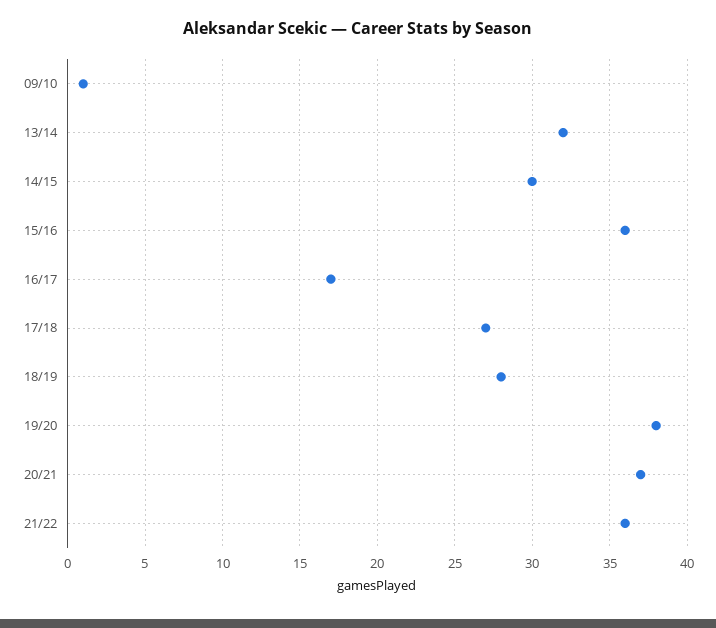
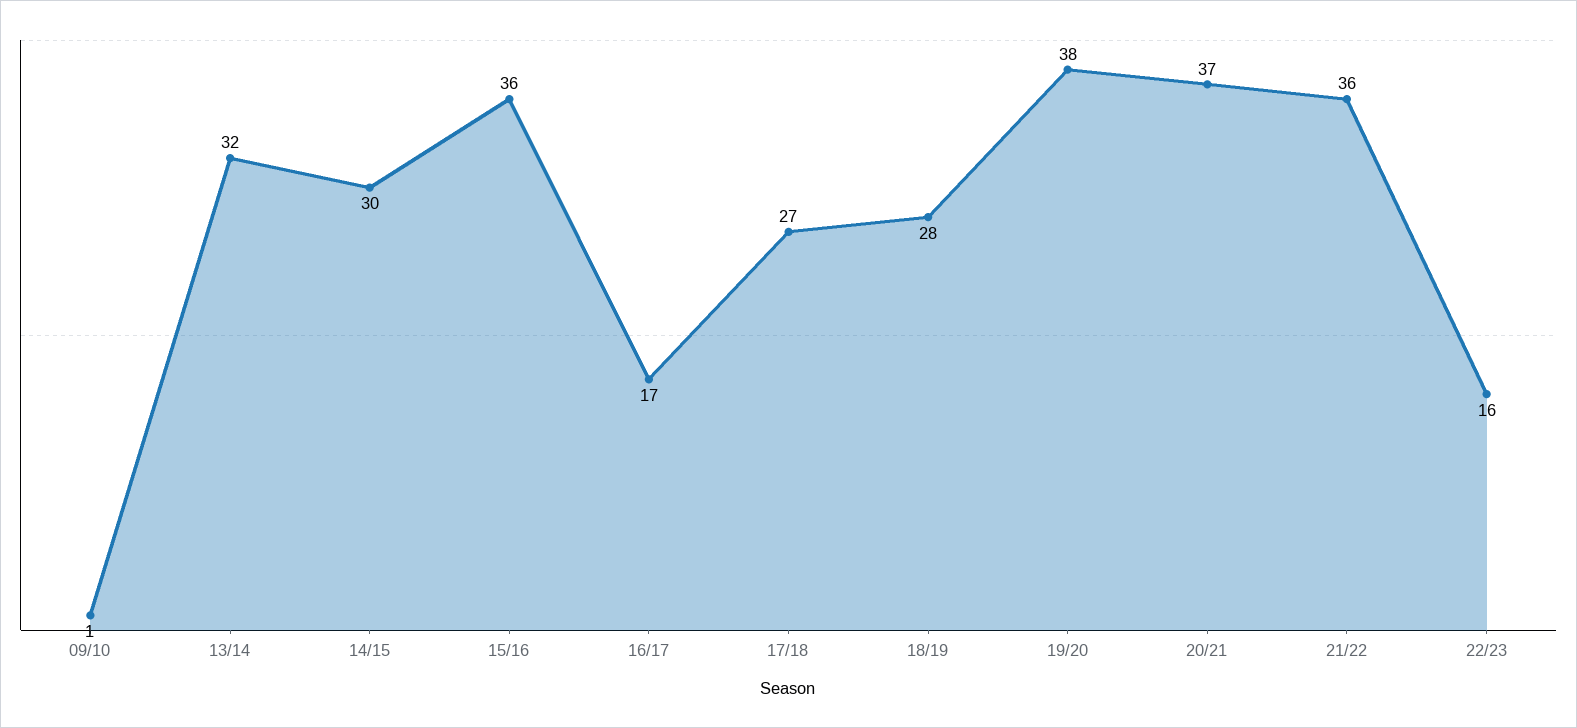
22/23: none -> 16

